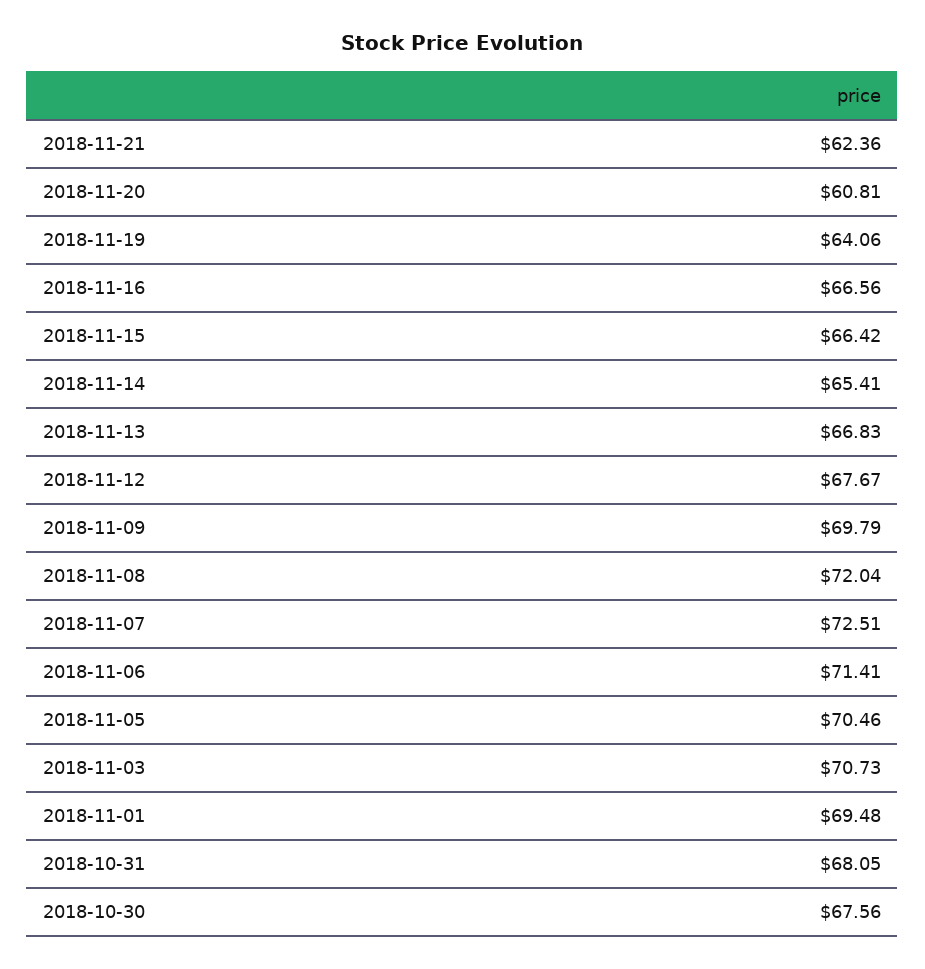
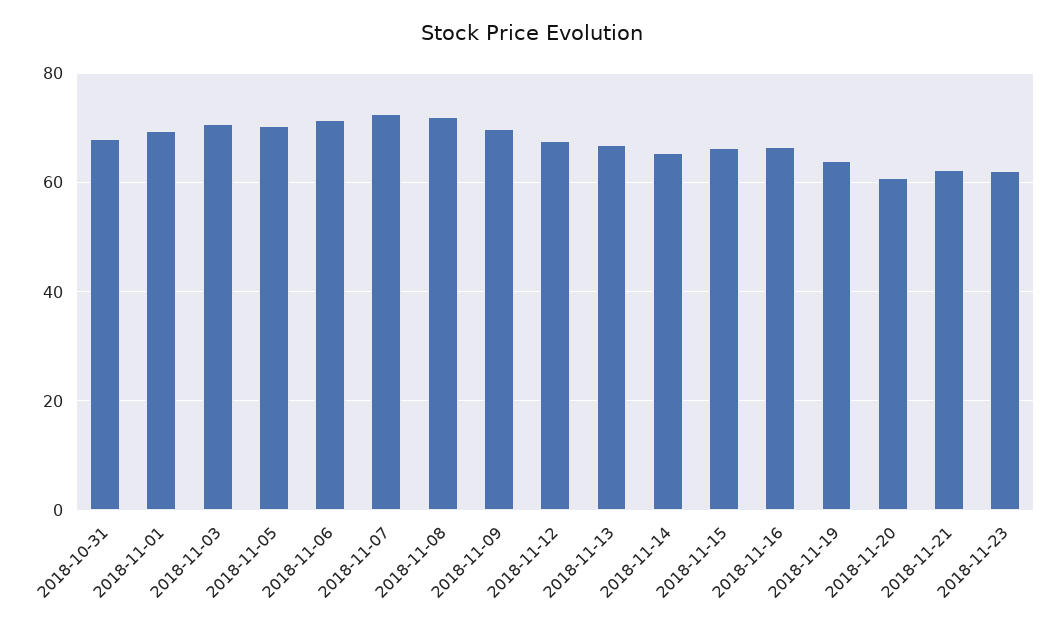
2018-10-30: 67.56 -> none
2018-11-23: none -> 62

